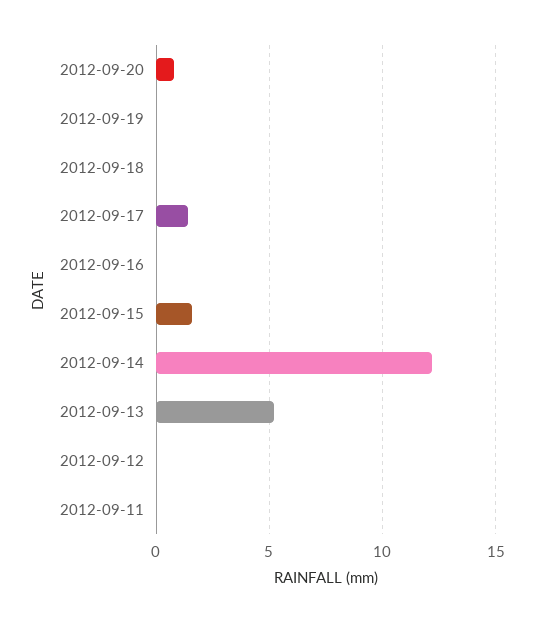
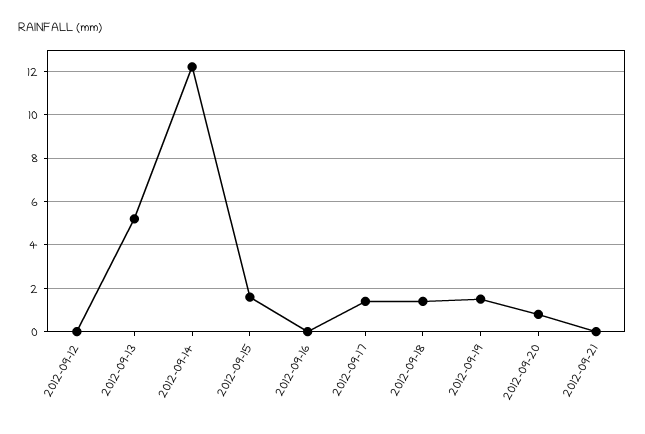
2012-09-19: 0 -> 1.5
2012-09-18: 0 -> 1.5
2012-09-11: 0 -> none
2012-09-21: none -> 0

